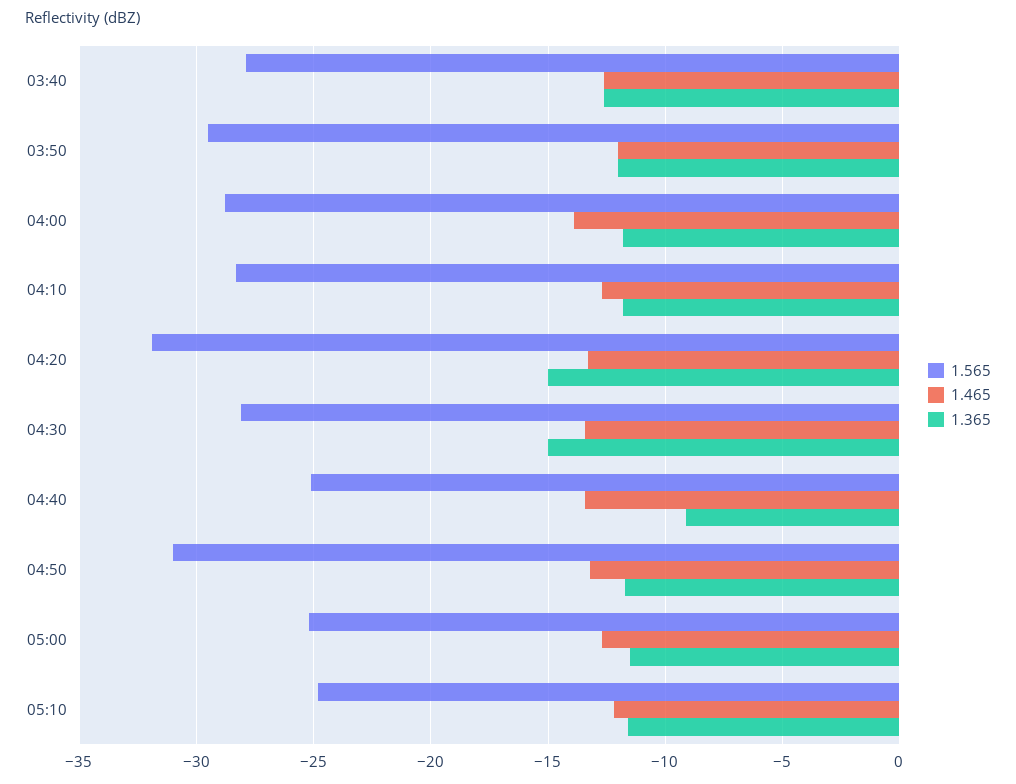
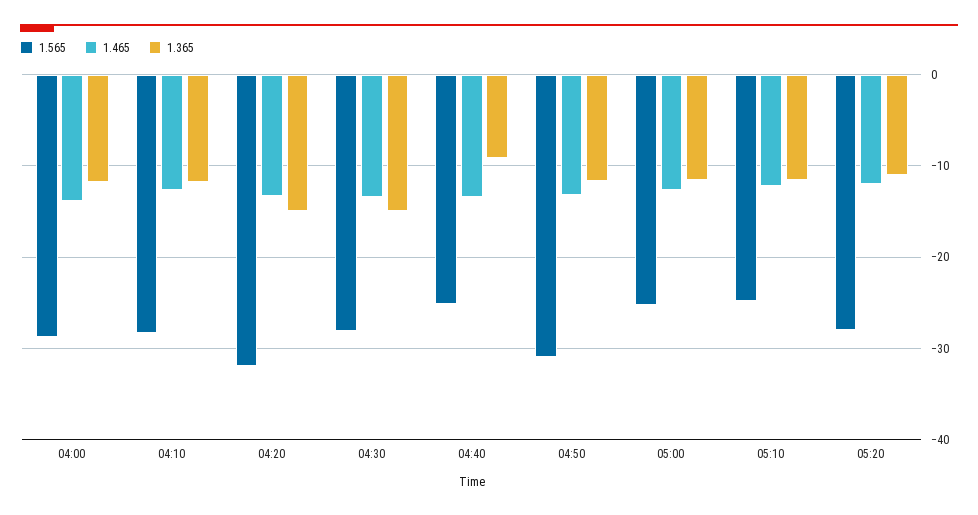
1.565, 03:40: -28 -> none
1.465, 03:40: -12.5 -> none
1.365, 03:40: -12.5 -> none
1.565, 03:50: -29.5 -> none
1.465, 03:50: -12 -> none
1.365, 03:50: -12 -> none
1.565, 05:20: none -> -28
1.465, 05:20: none -> -12
1.365, 05:20: none -> -11

